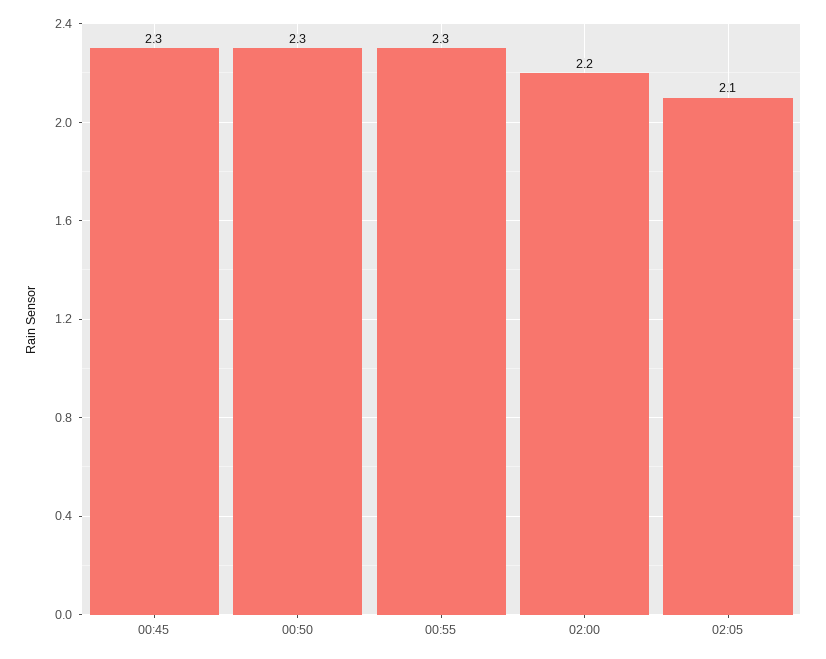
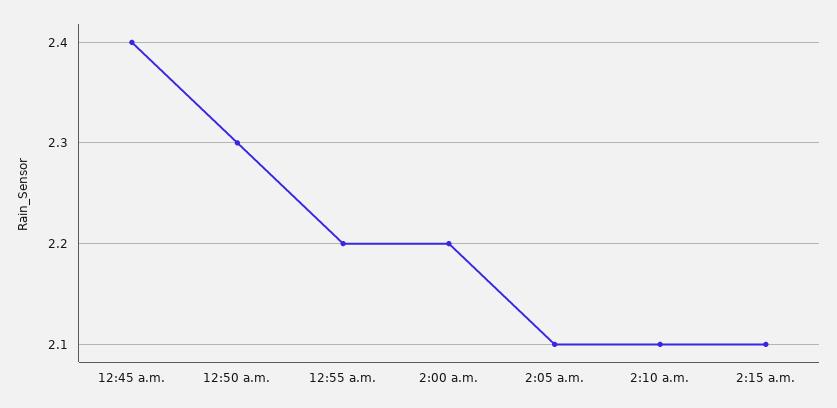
00:45: 2.3 -> 2.4
00:55: 2.3 -> 2.2
2:10 a.m.: none -> 2.1
2:15 a.m.: none -> 2.1

